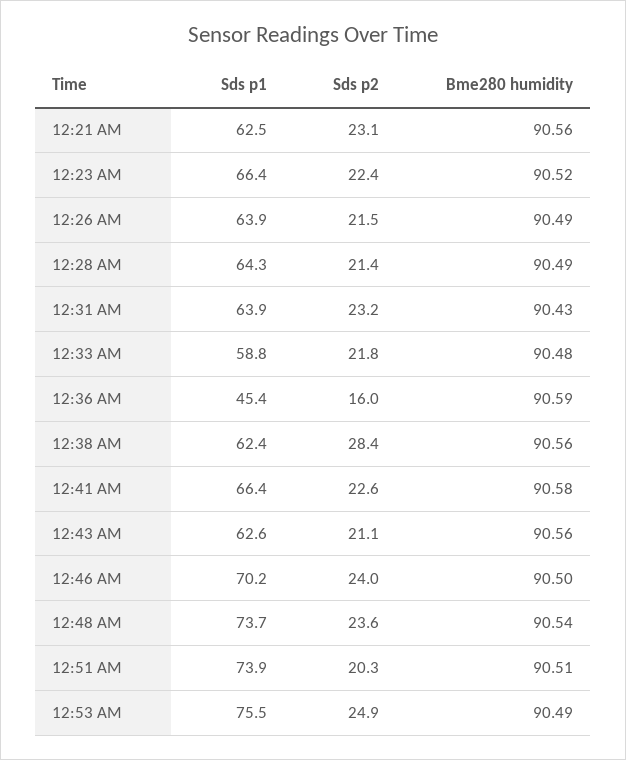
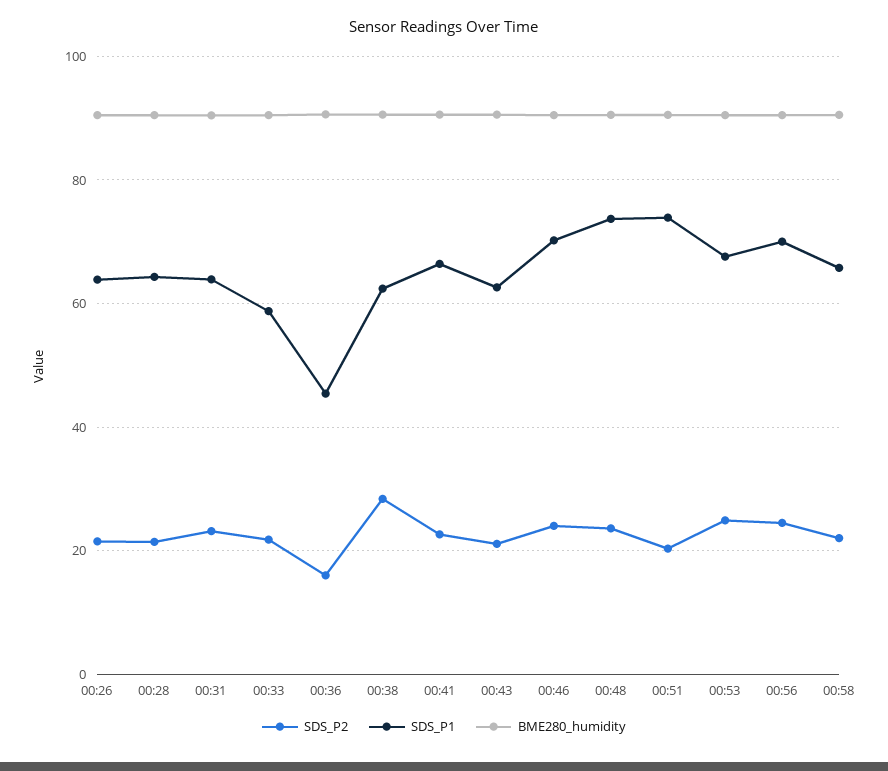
Sds p1, 12:21 AM: 62.5 -> none
Sds p2, 12:21 AM: 23.1 -> none
Bme280 humidity, 12:21 AM: 90.56 -> none
Sds p1, 12:23 AM: 66.4 -> none
Sds p2, 12:23 AM: 22.4 -> none
Bme280 humidity, 12:23 AM: 90.52 -> none
Sds p1, 12:53 AM: 75.5 -> 68
Sds p2, 00:56: none -> 24
Sds p1, 00:56: none -> 70
Bme280 humidity, 00:56: none -> 90
Sds p2, 00:58: none -> 22
Sds p1, 00:58: none -> 66
Bme280 humidity, 00:58: none -> 90

